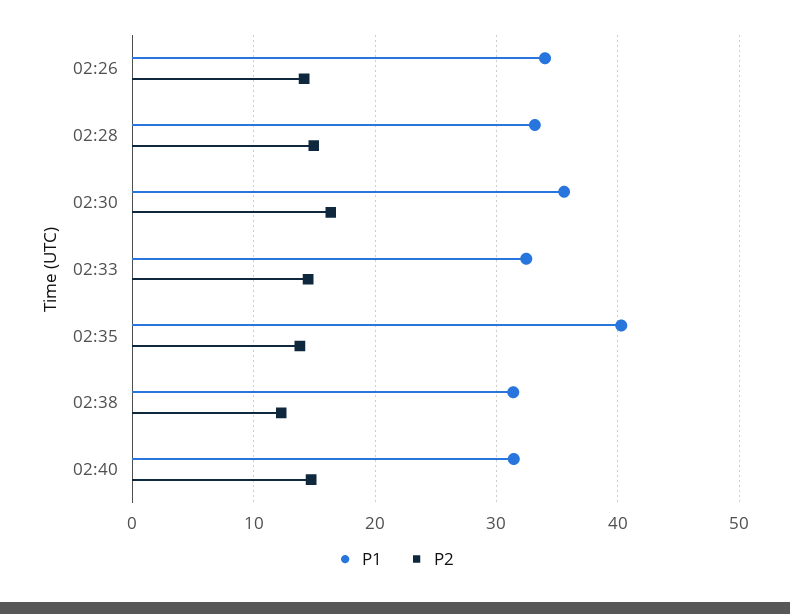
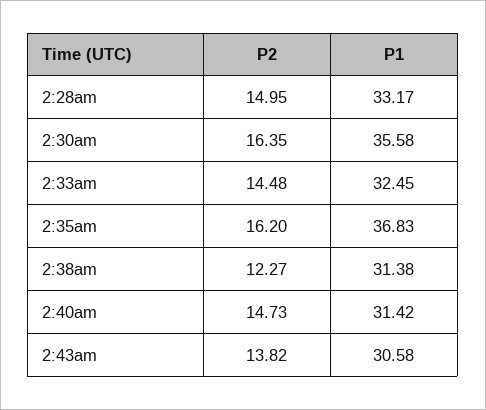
P1, 02:26: 34 -> none
P2, 02:26: 14 -> none
P1, 02:35: 40 -> 36.83
P2, 02:35: 14 -> 16.2
P2, 2:43am: none -> 13.82
P1, 2:43am: none -> 30.58

